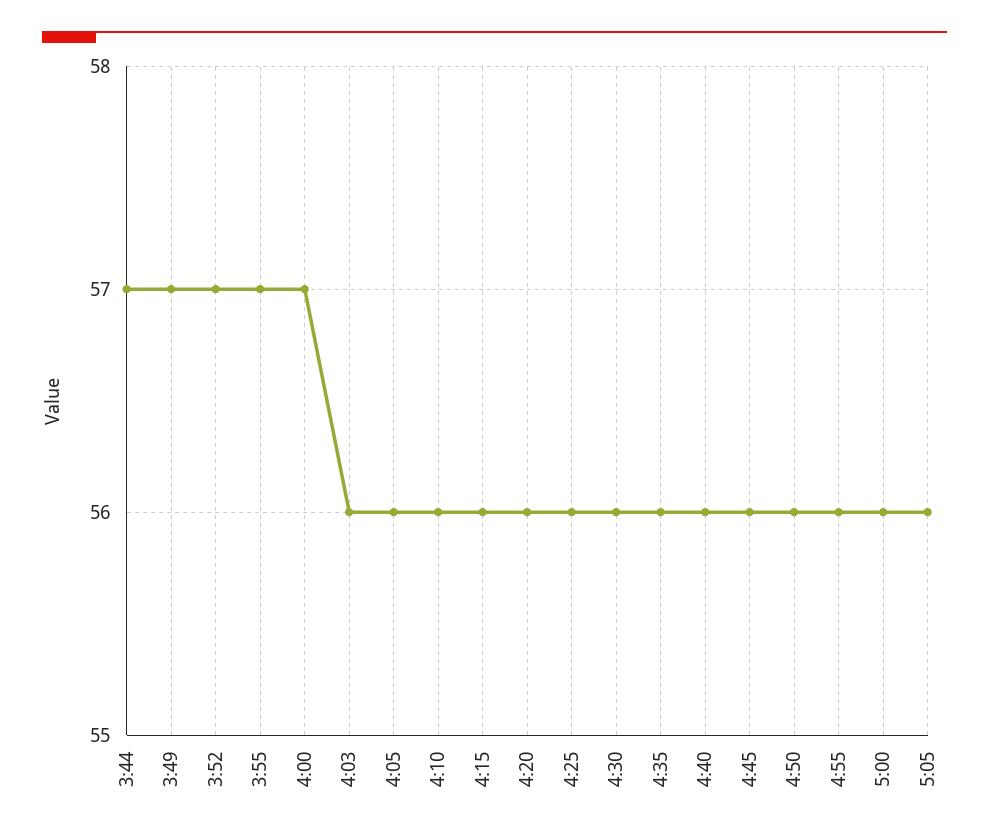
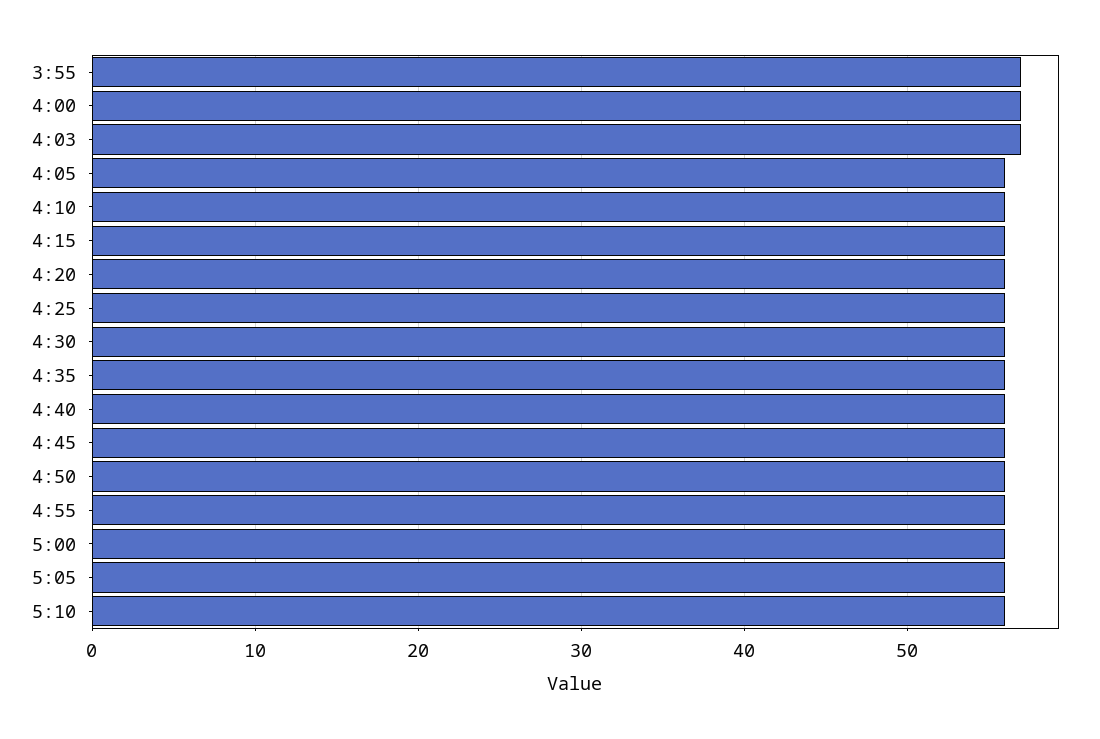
3:44: 57 -> none
3:49: 57 -> none
3:52: 57 -> none
4:03: 56 -> 57
5:10: none -> 56

